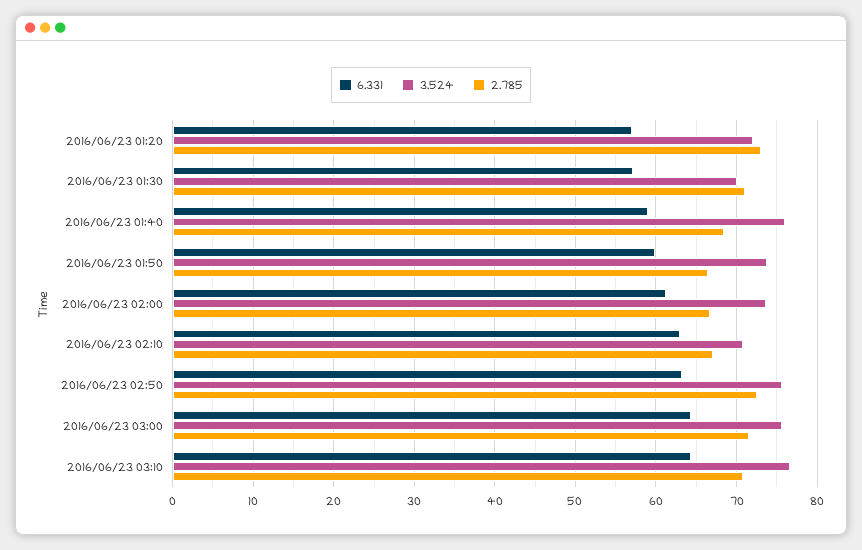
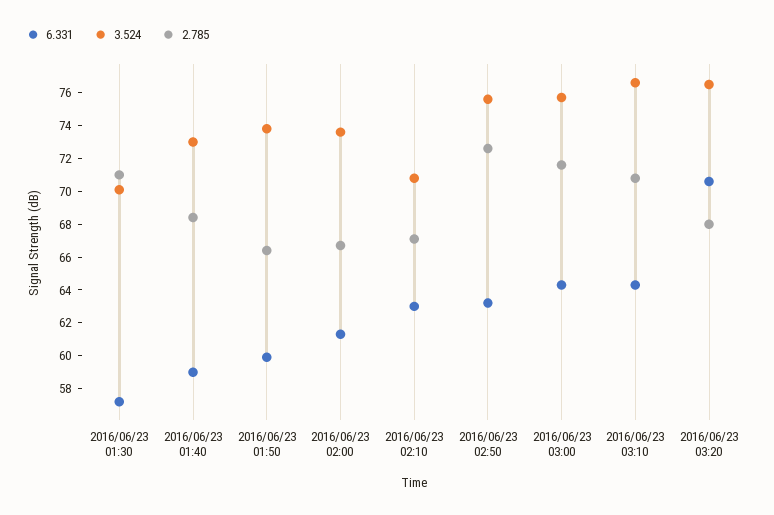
6.331, 2016/06/23 01:20: 57 -> none
3.524, 2016/06/23 01:20: 72 -> none
2.785, 2016/06/23 01:20: 73 -> none
3.524, 2016/06/23 01:40: 76 -> 73
6.331, 2016/06/23 03:20: none -> 70.5
3.524, 2016/06/23 03:20: none -> 76.5
2.785, 2016/06/23 03:20: none -> 68

